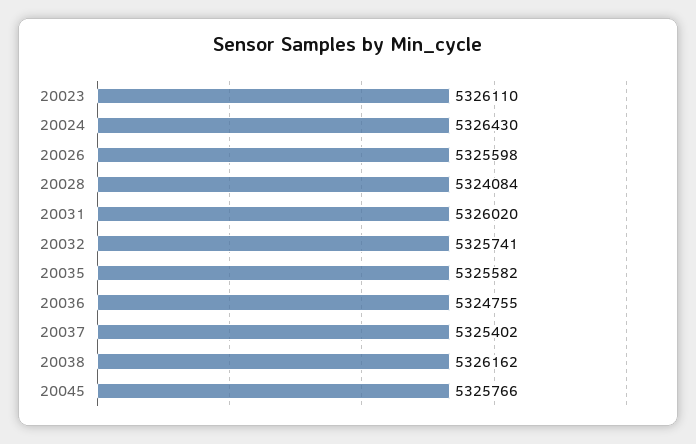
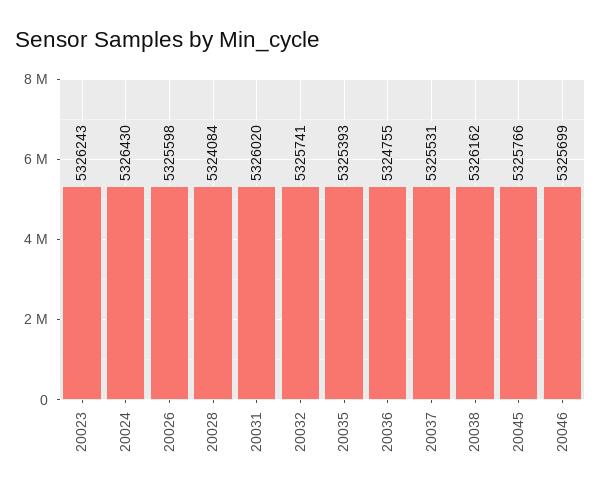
20023: 5326110 -> 5326243
20035: 5325582 -> 5325393
20037: 5325402 -> 5325531
20046: none -> 5325699

